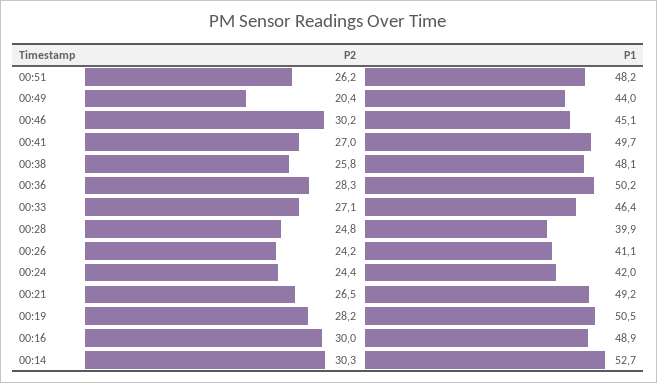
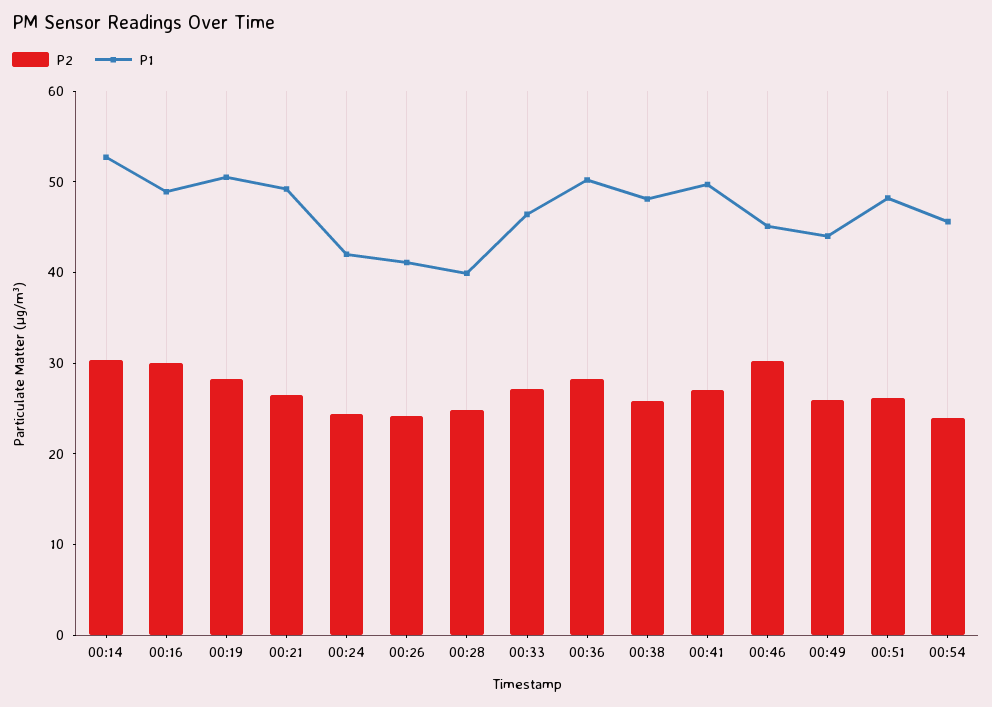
P2, 00:49: 20.4 -> 26
P2, 00:54: none -> 24
P1, 00:54: none -> 46

